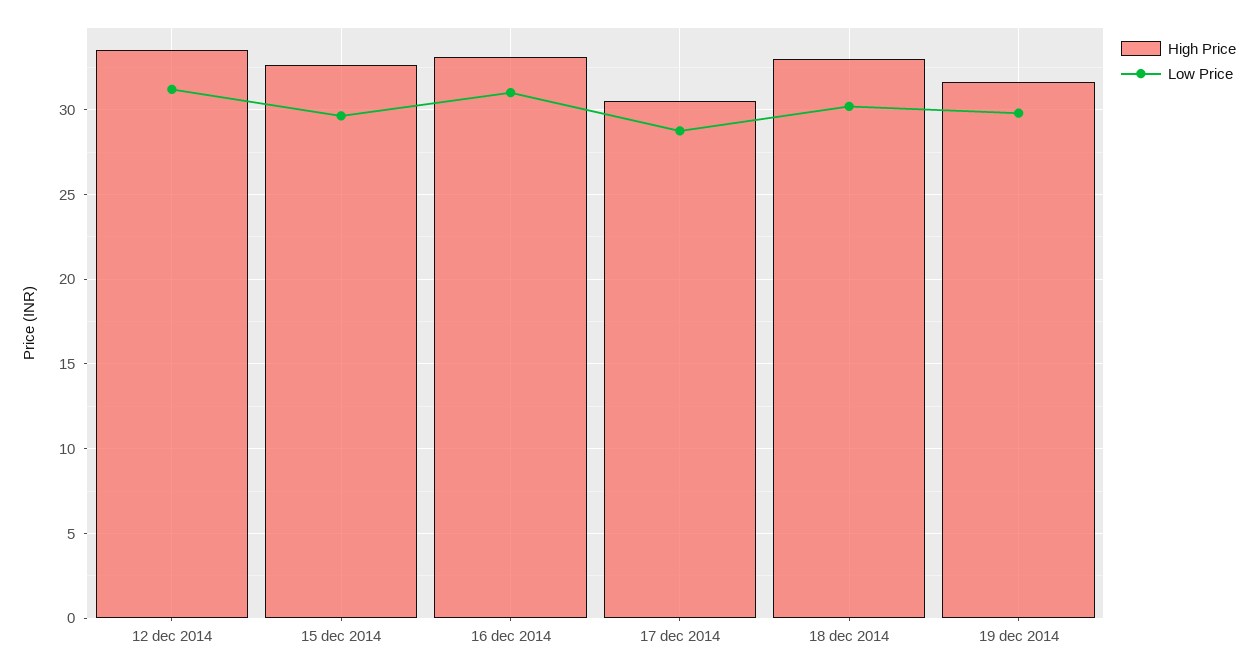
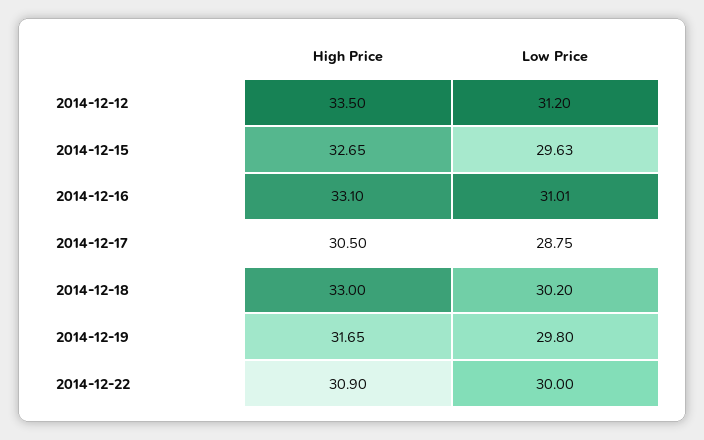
High Price, 2014-12-22: none -> 30.9
Low Price, 2014-12-22: none -> 30

